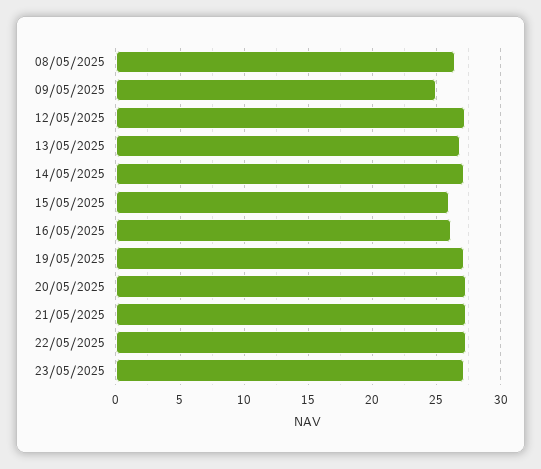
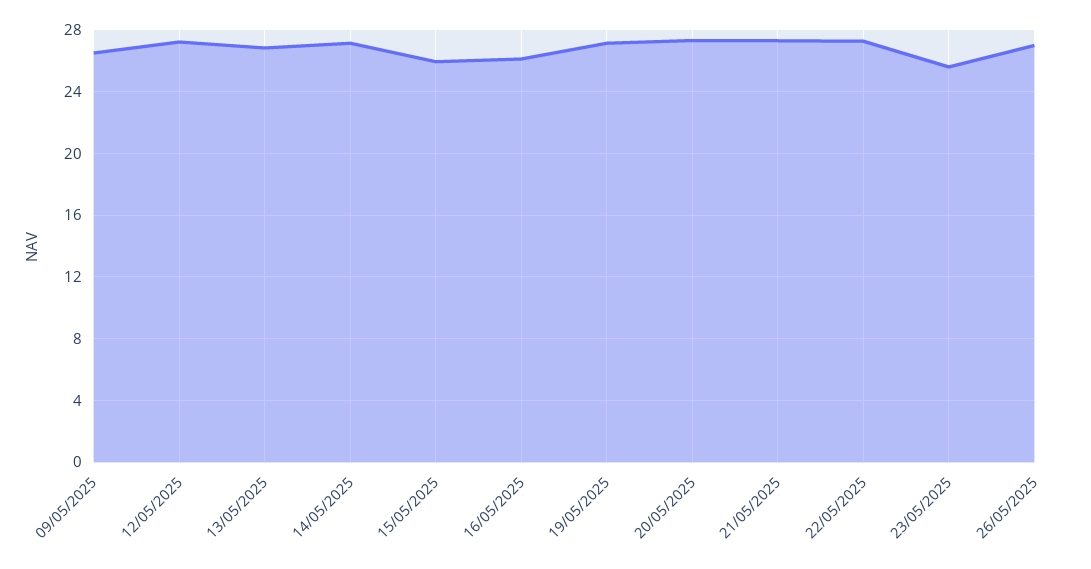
08/05/2025: 26.5 -> none
09/05/2025: 25 -> 26.5
23/05/2025: 27 -> 25.5
26/05/2025: none -> 27

